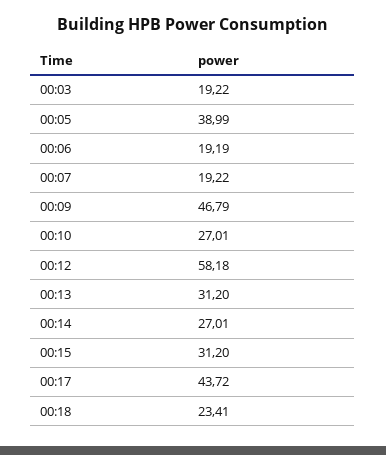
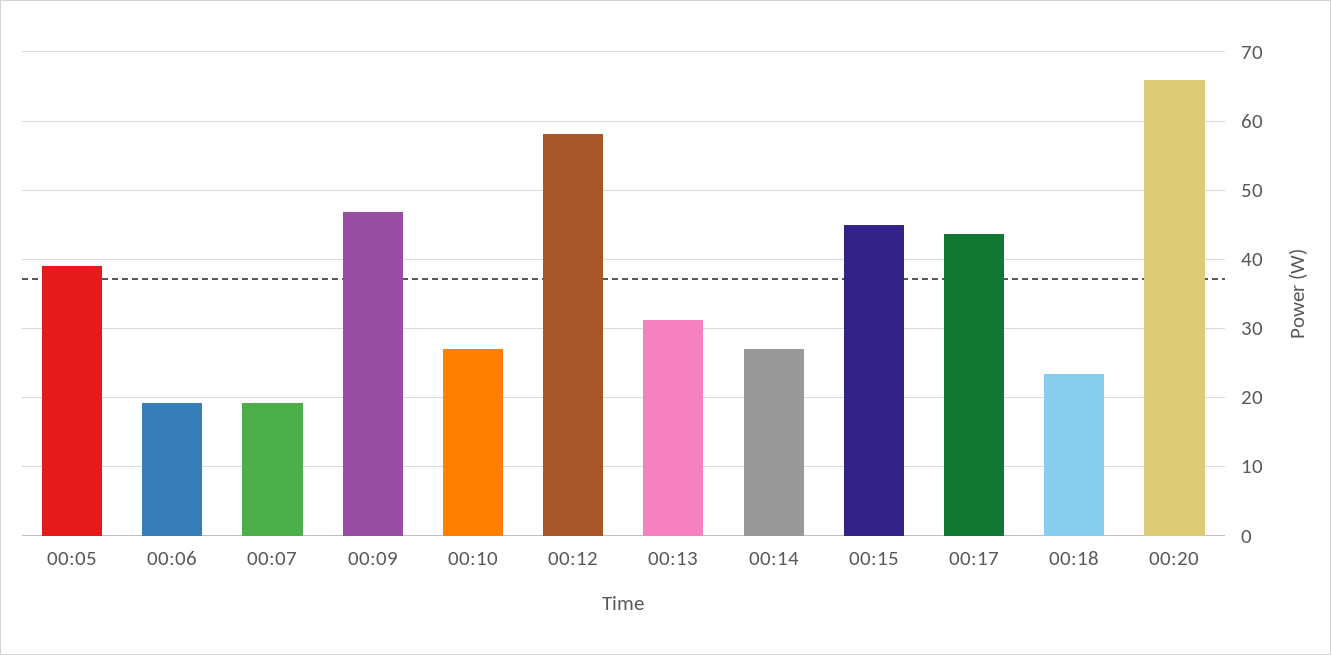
00:03: 19.22 -> none
00:15: 31.2 -> 45
00:20: none -> 66

